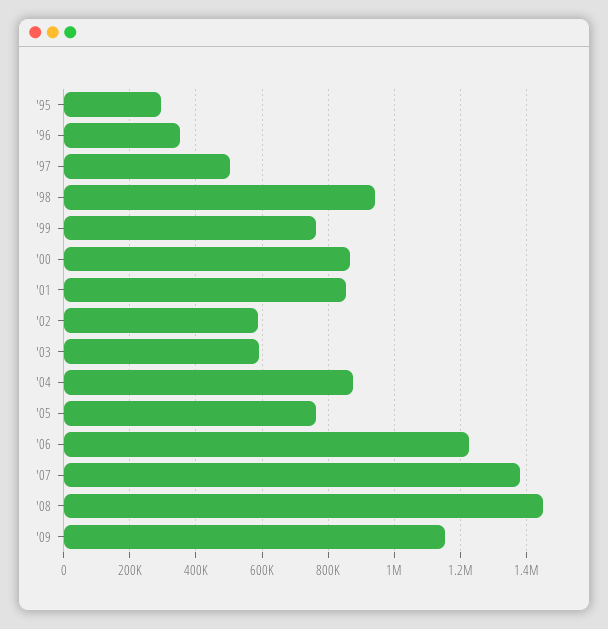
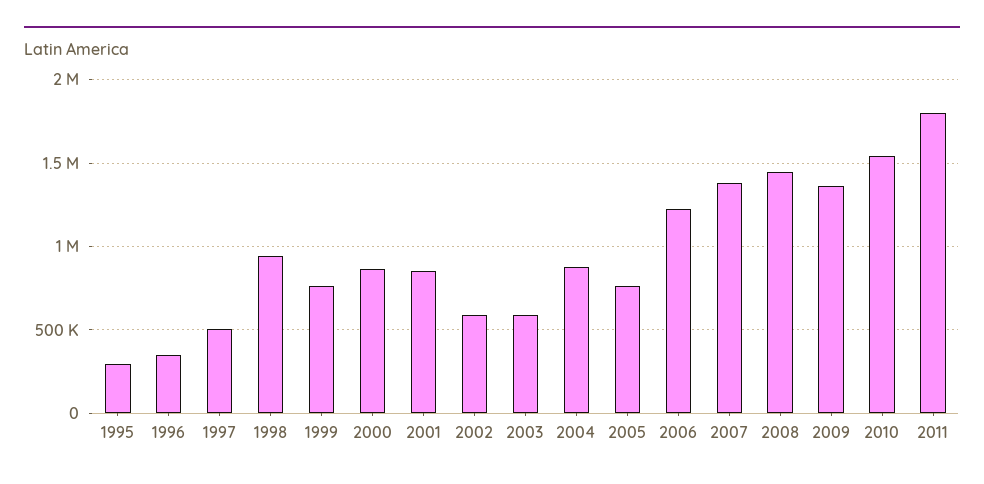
'09: 1160000 -> 1350000
2010: none -> 1550000
2011: none -> 1800000

